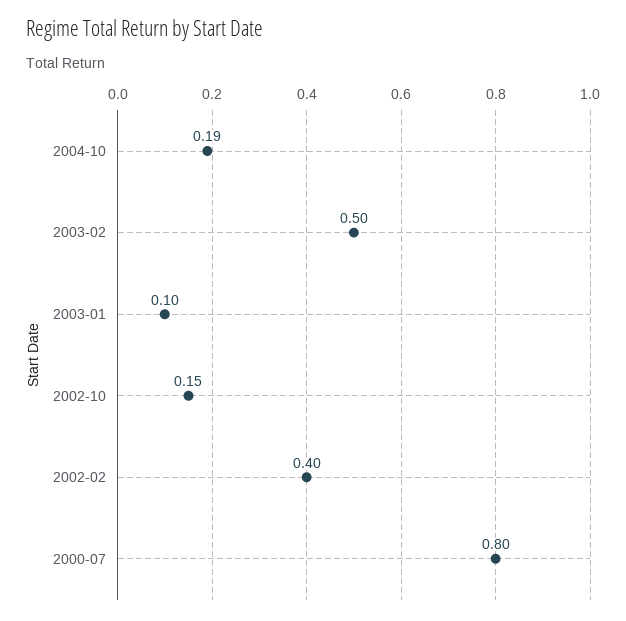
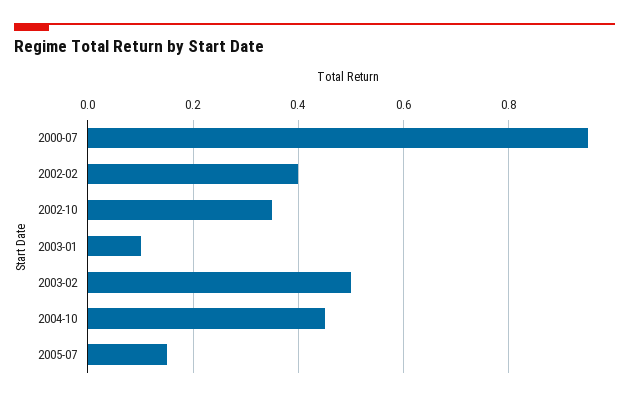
2004-10: 0.19 -> 0.45
2002-10: 0.15 -> 0.35
2000-07: 0.8 -> 0.95
2005-07: none -> 0.15

